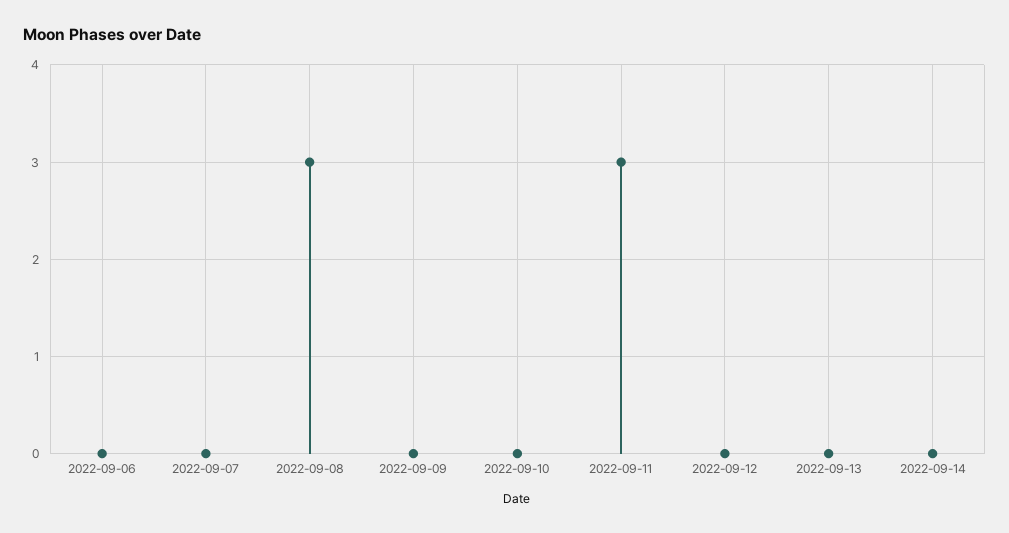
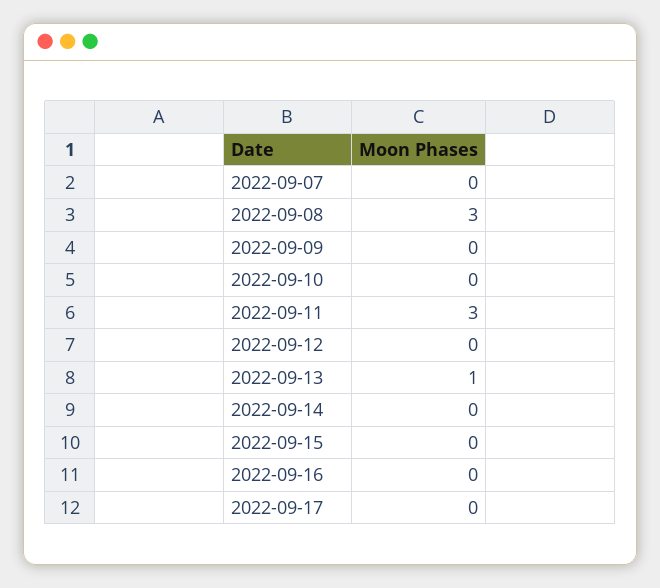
2022-09-06: 0 -> none
2022-09-13: 0 -> 1
2022-09-15: none -> 0
2022-09-16: none -> 0
2022-09-17: none -> 0

